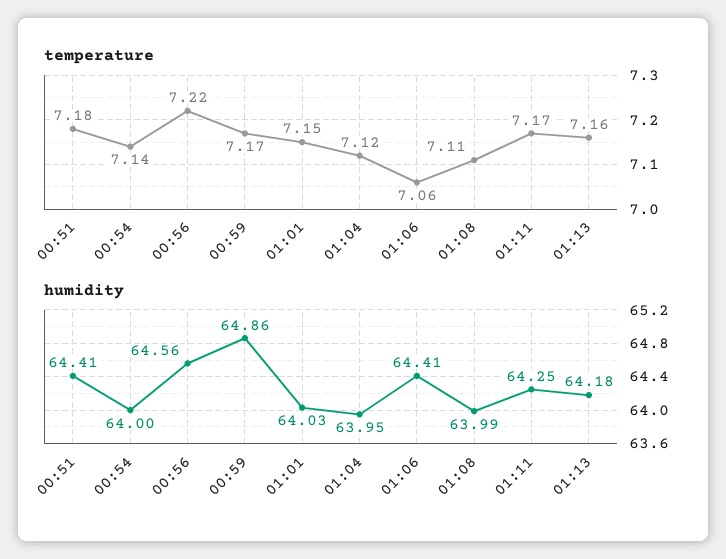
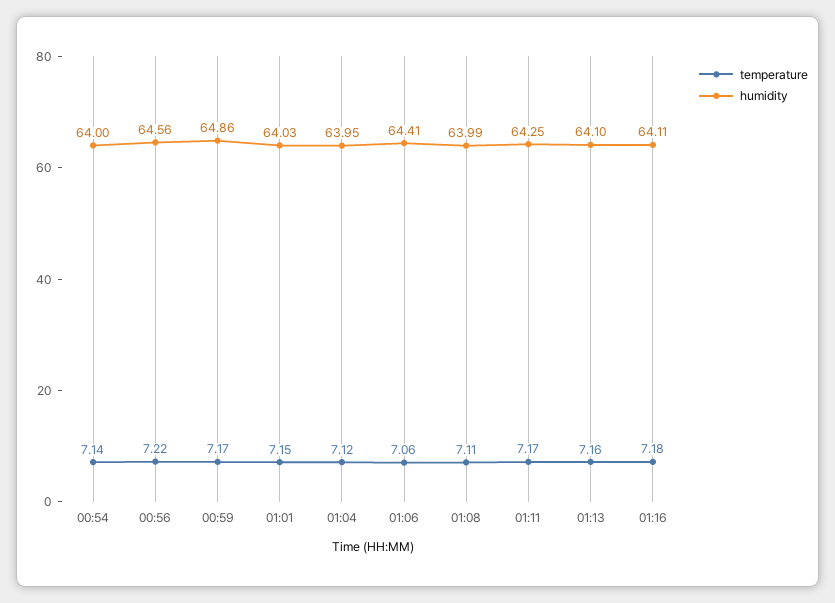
temperature, 00:51: 7.18 -> none
humidity, 00:51: 64.41 -> none
humidity, 01:13: 64.18 -> 64.1
temperature, 01:16: none -> 7.18
humidity, 01:16: none -> 64.11

